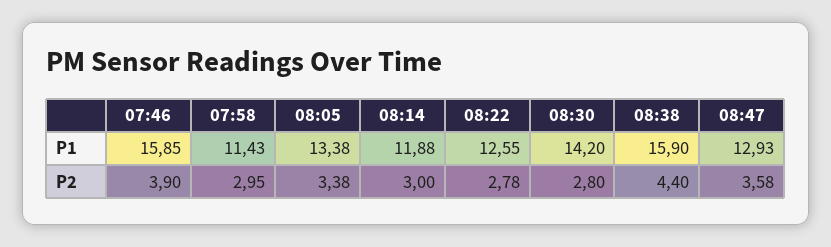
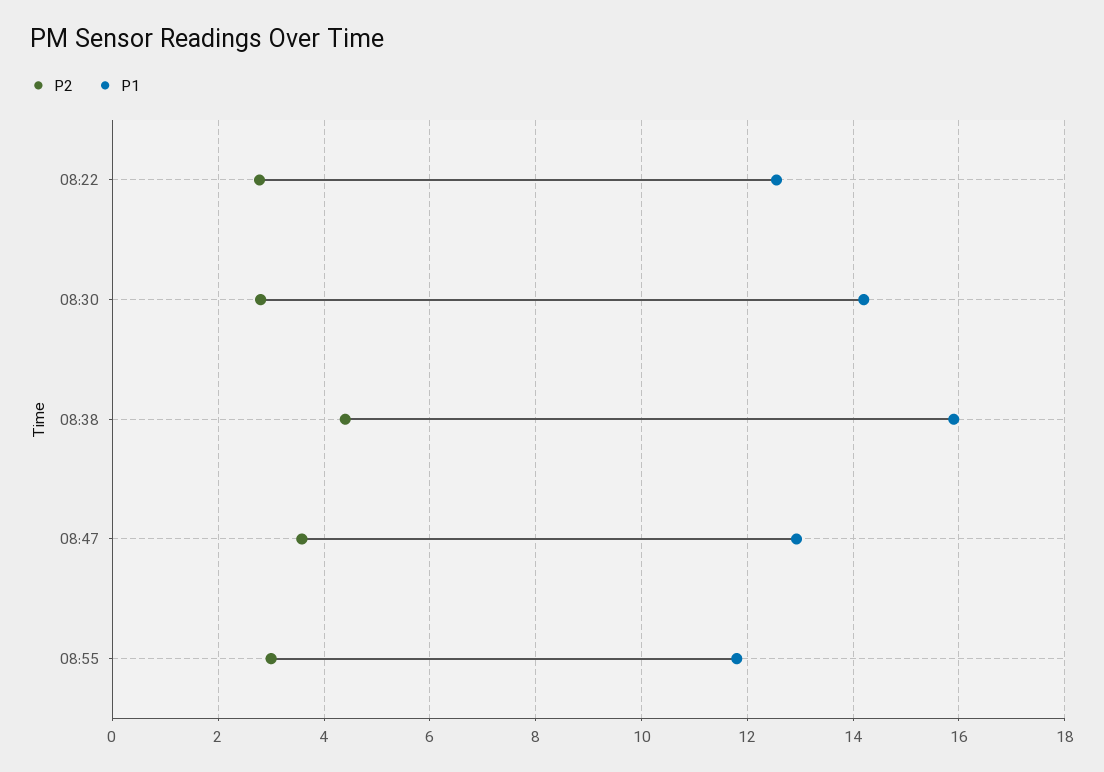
P1, 07:46: 15.85 -> none
P1, 07:58: 11.43 -> none
P1, 08:05: 13.38 -> none
P1, 08:14: 11.88 -> none
P2, 07:46: 3.9 -> none
P2, 07:58: 2.95 -> none
P2, 08:05: 3.38 -> none
P2, 08:14: 3 -> none
P2, 08:55: none -> 3
P1, 08:55: none -> 11.8

